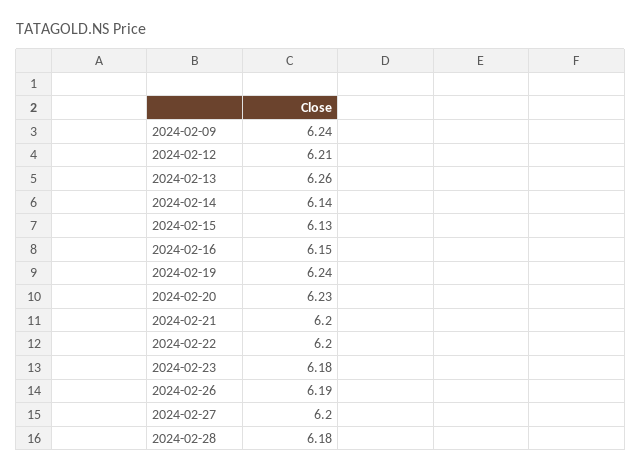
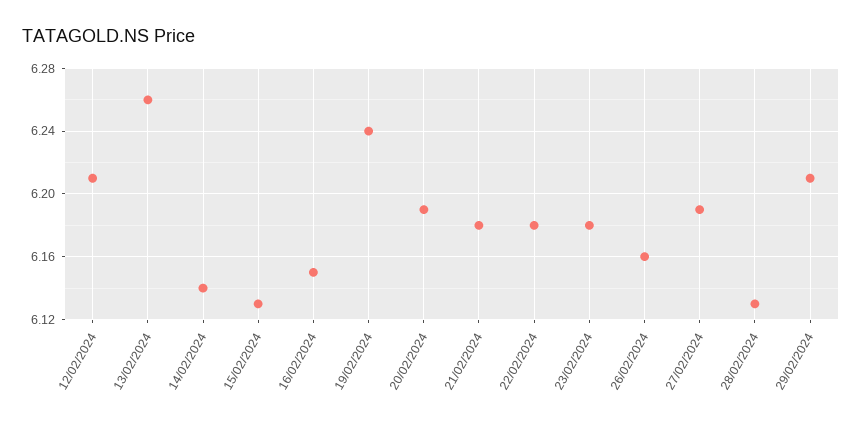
2024-02-09: 6.24 -> none
2024-02-20: 6.23 -> 6.19
2024-02-21: 6.2 -> 6.18
2024-02-22: 6.2 -> 6.18
2024-02-26: 6.19 -> 6.16
2024-02-27: 6.2 -> 6.19
2024-02-28: 6.18 -> 6.13
29/02/2024: none -> 6.21

